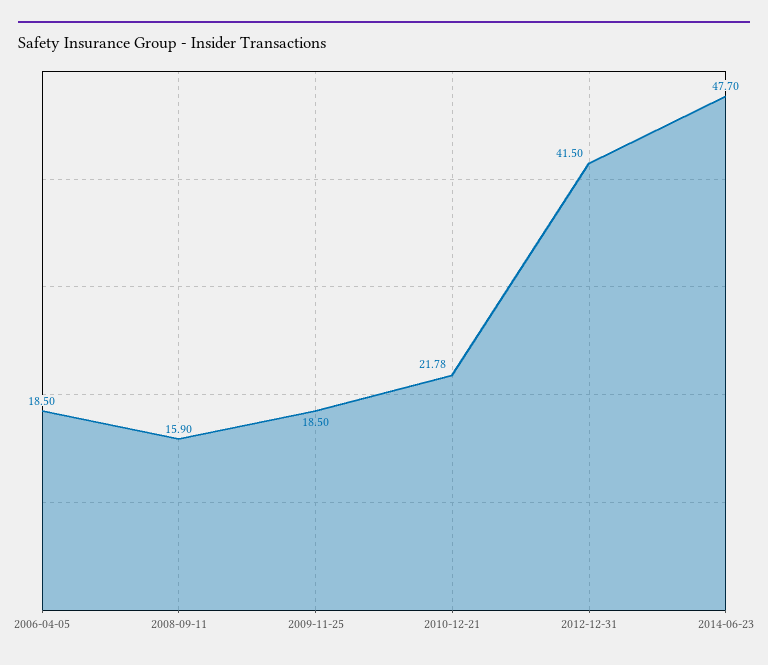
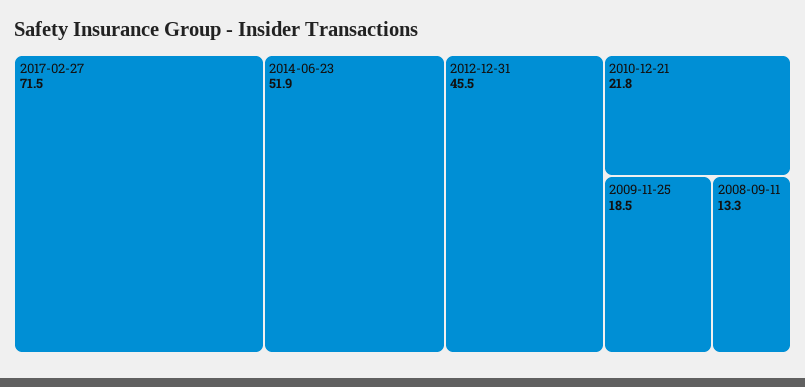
2006-04-05: 18.5 -> none
2008-09-11: 15.9 -> 13.3
2012-12-31: 41.5 -> 45.5
2014-06-23: 47.7 -> 51.9
2017-02-27: none -> 71.5

